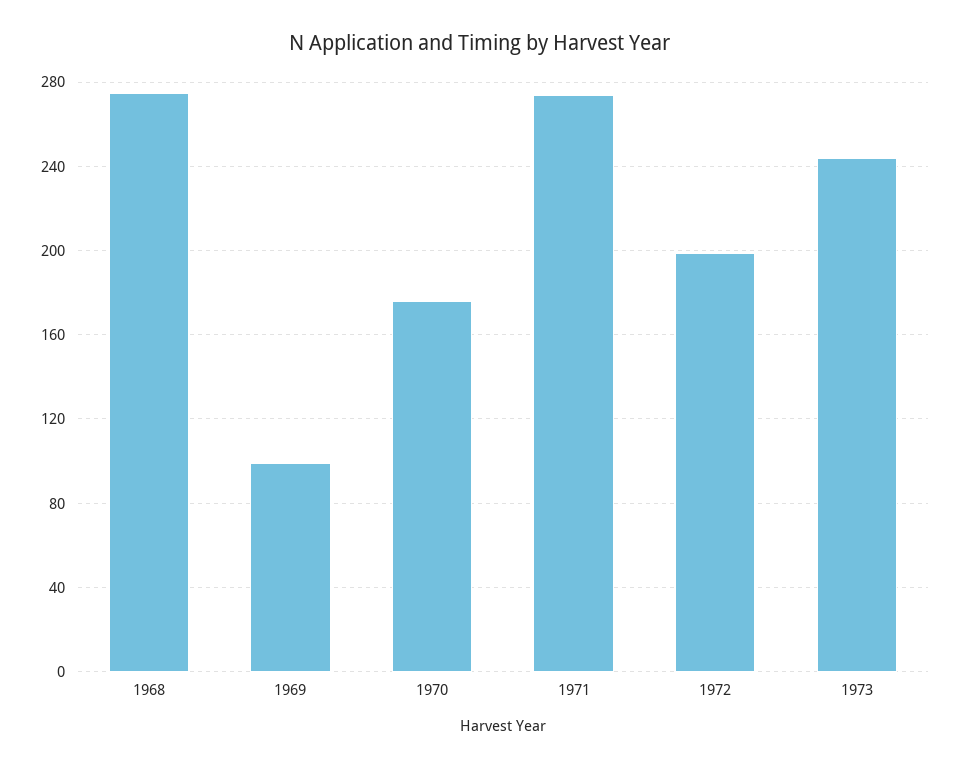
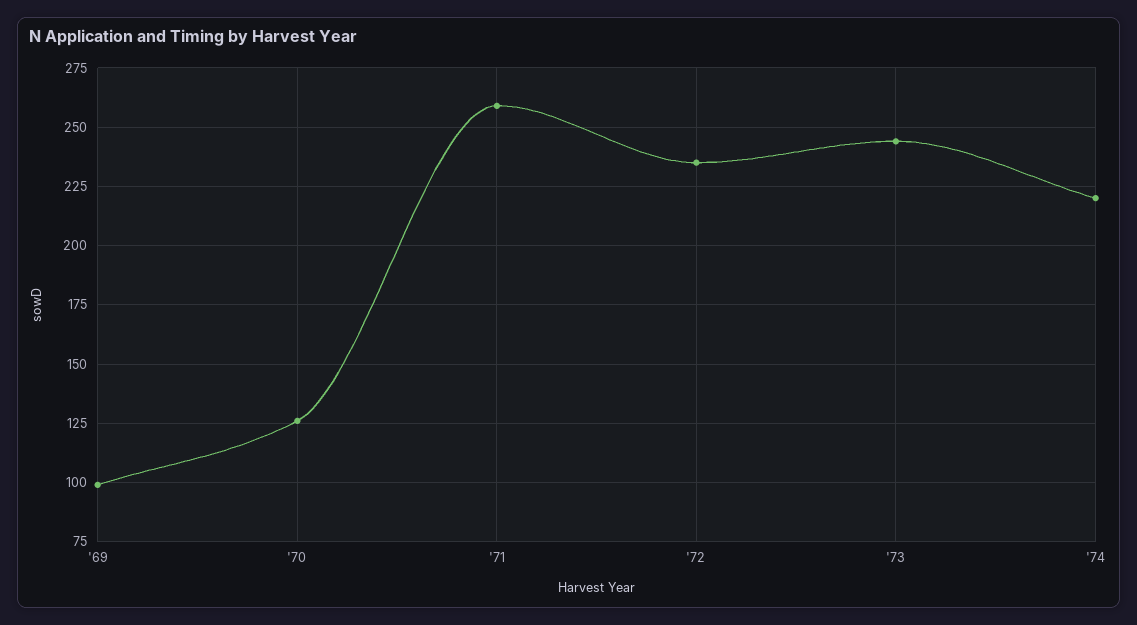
1968: 275 -> none
1970: 175 -> 125
1971: 275 -> 260
1972: 200 -> 235
'74: none -> 220

